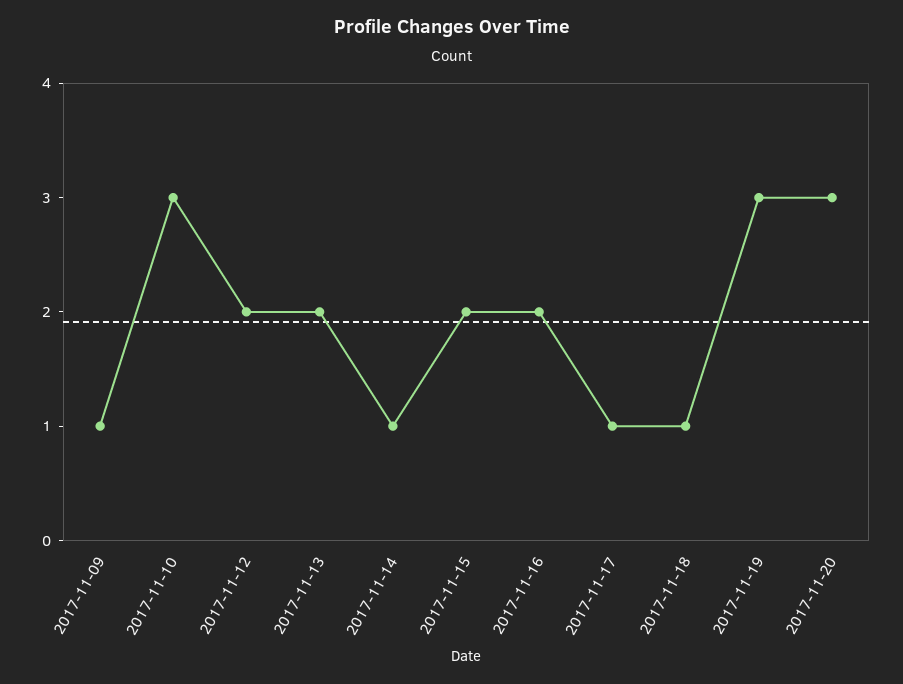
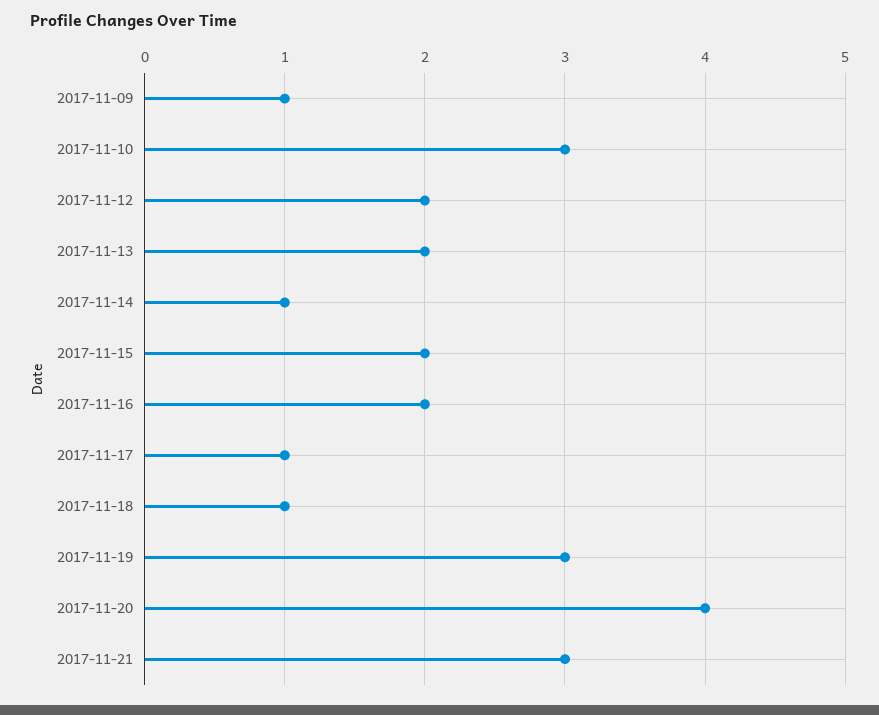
2017-11-20: 3 -> 4
2017-11-21: none -> 3

